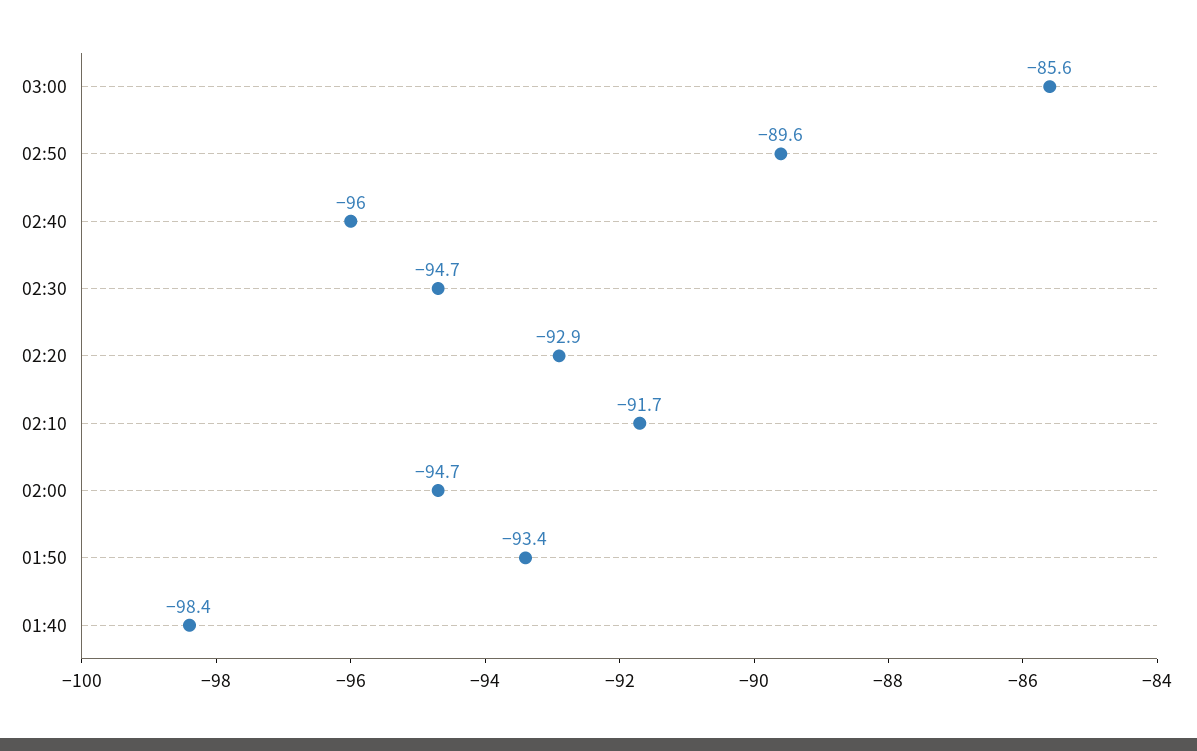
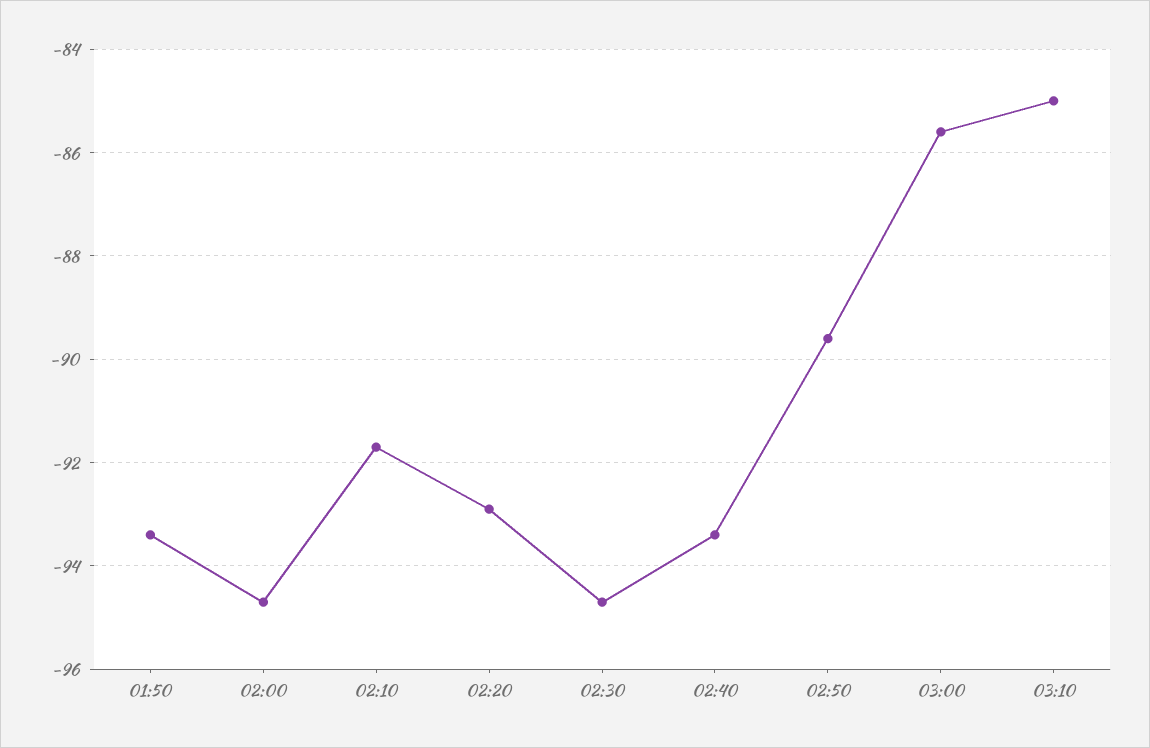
02:40: -96 -> -93.5
01:40: -98.4 -> none
03:10: none -> -85

